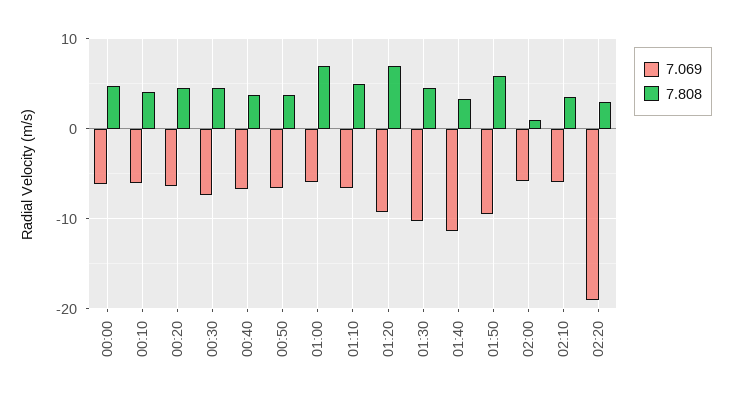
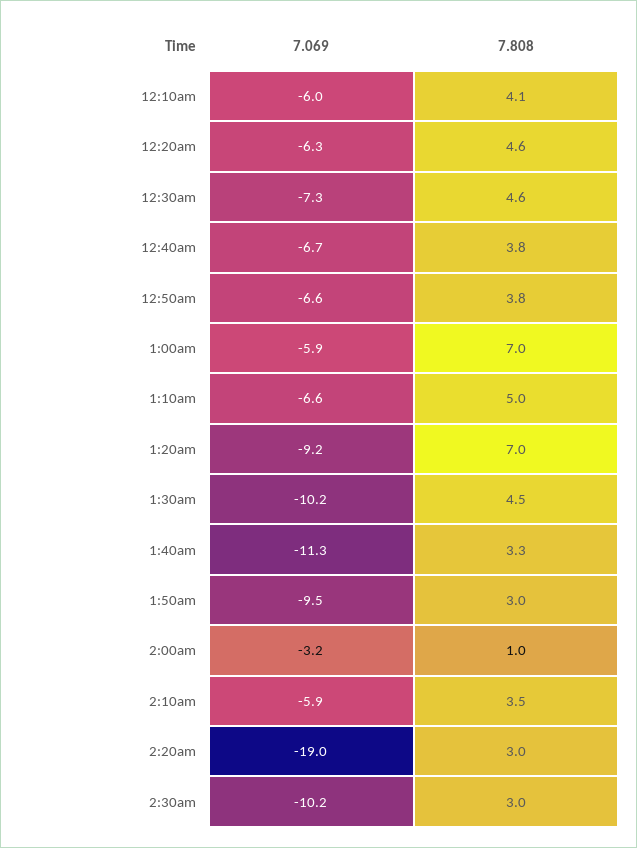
7.069, 00:00: -6 -> none
7.808, 00:00: 5 -> none
7.808, 01:50: 6 -> 3
7.069, 02:00: -6 -> -3.2
7.069, 2:30am: none -> -10.2
7.808, 2:30am: none -> 3

